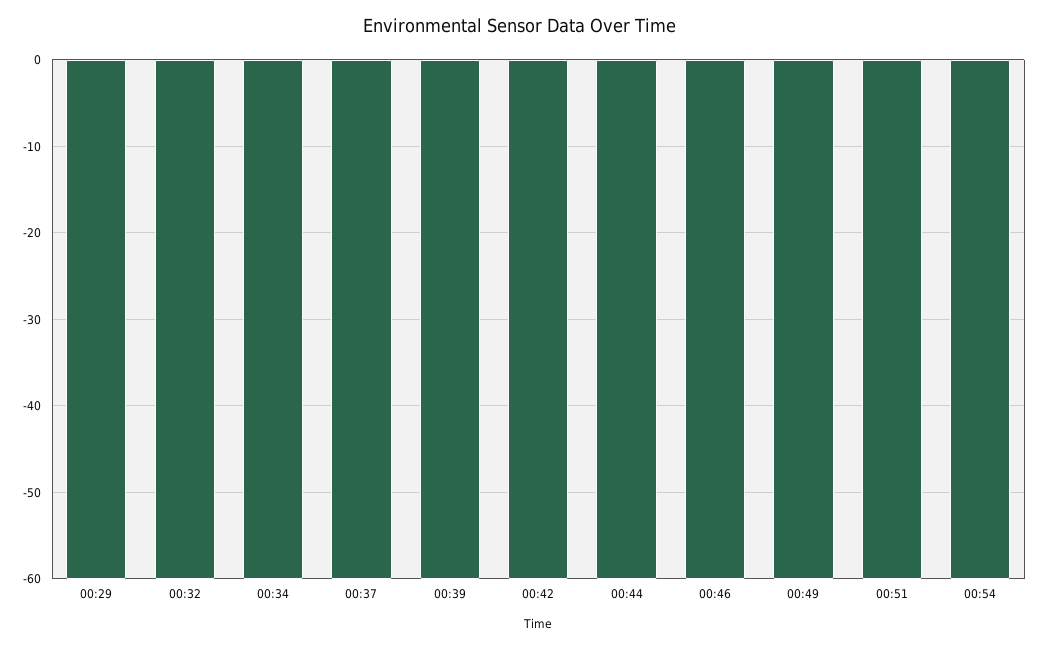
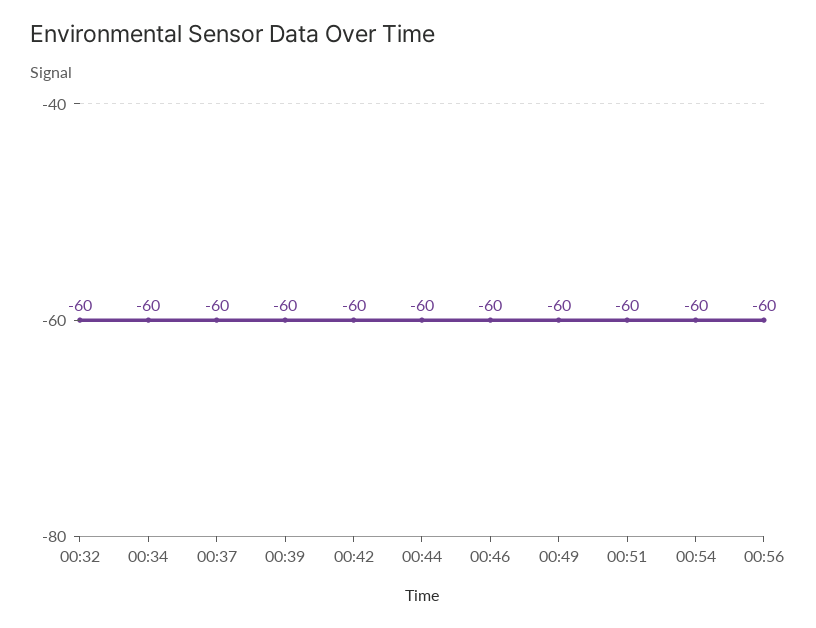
00:29: -60 -> none
00:56: none -> -60

